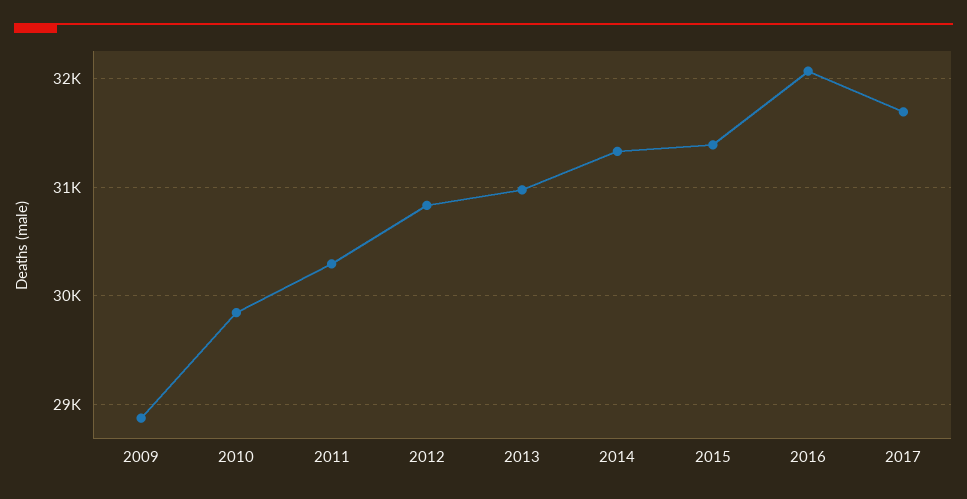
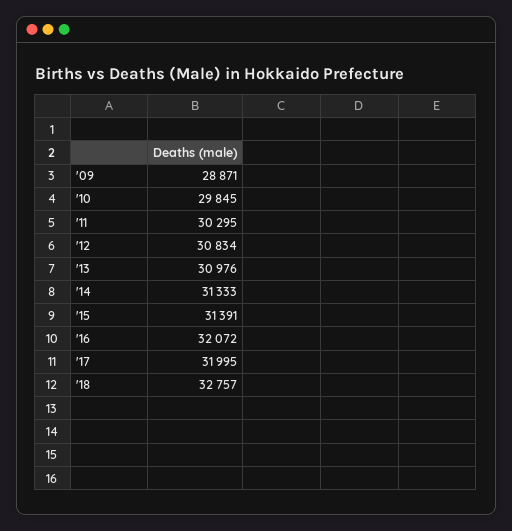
2017: 31700 -> 31995
'18: none -> 32757

